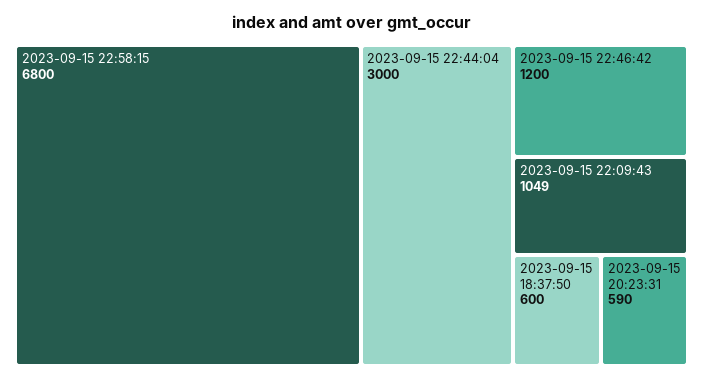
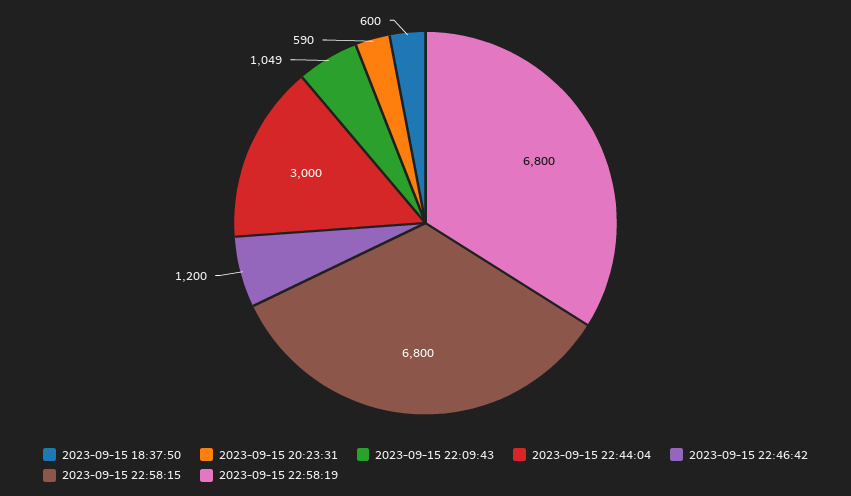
2023-09-15 22:58:19: none -> 6800

